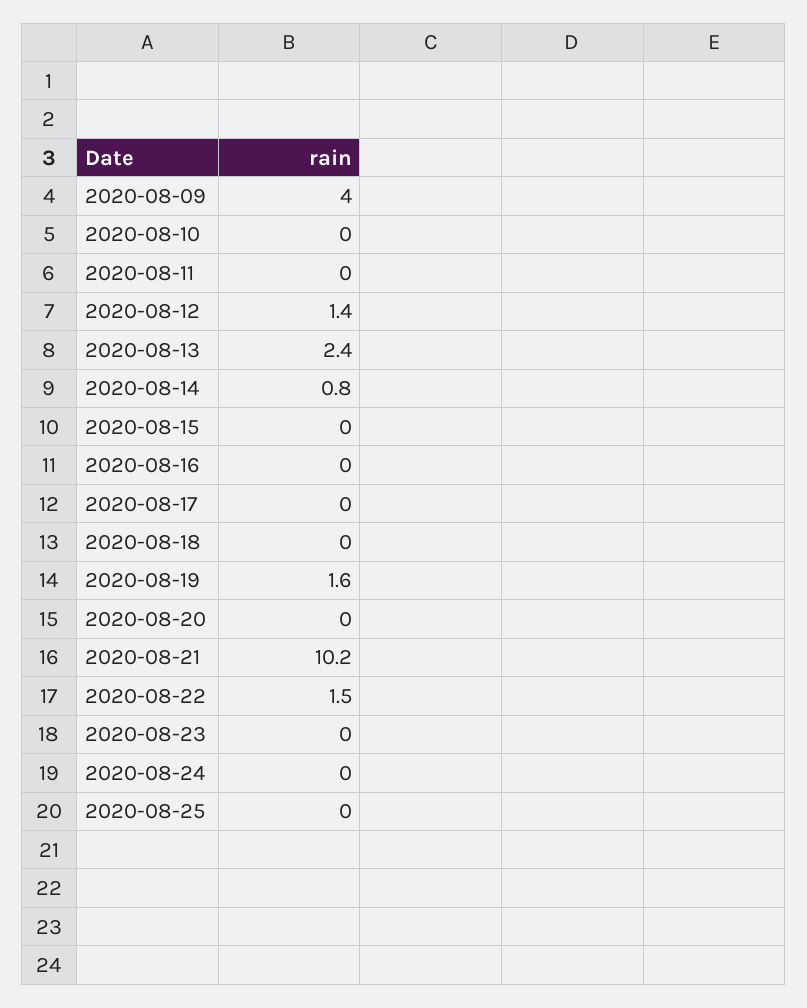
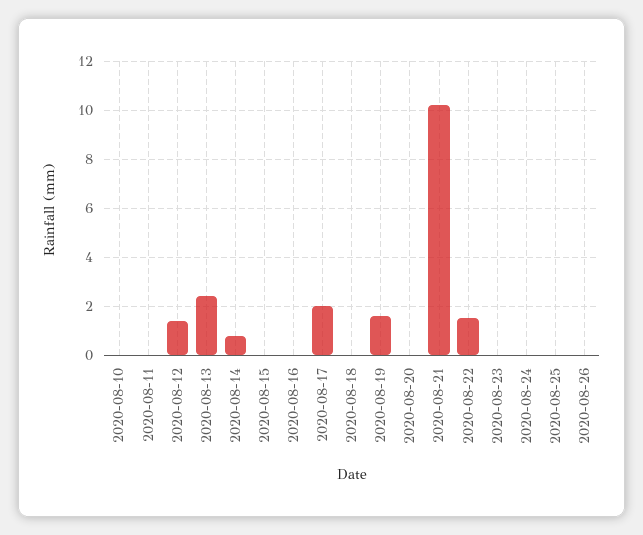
2020-08-09: 4 -> none
2020-08-17: 0 -> 2
2020-08-26: none -> 0

